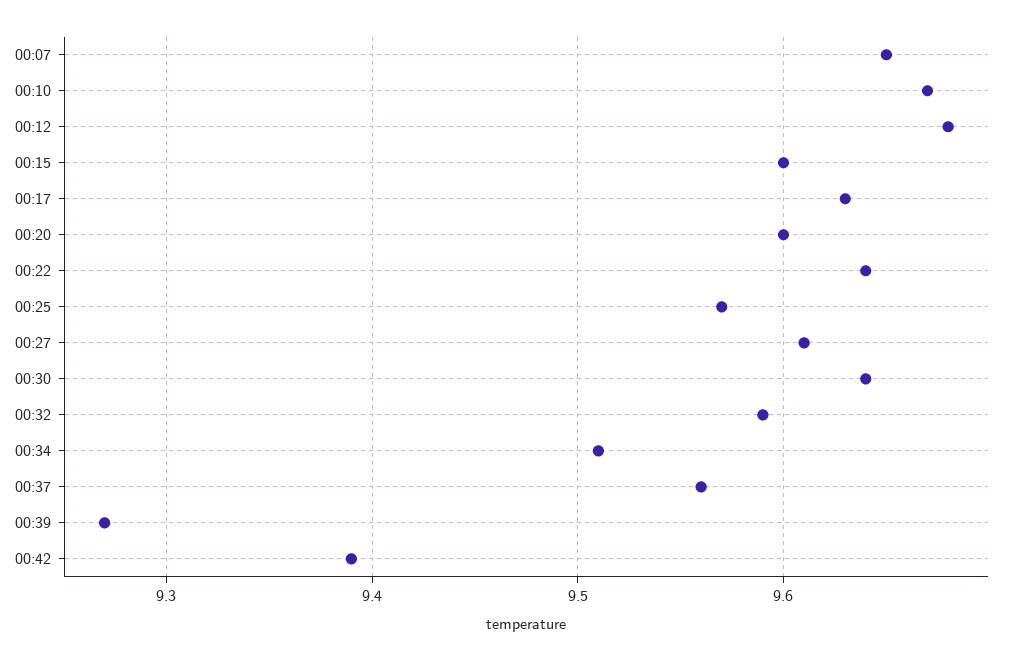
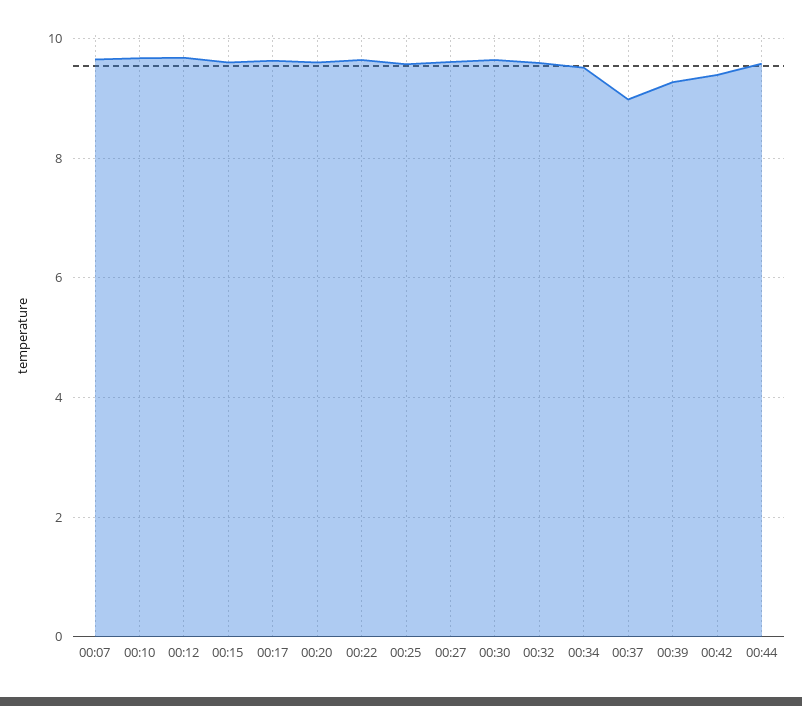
00:37: 9.56 -> 9
00:44: none -> 9.6

